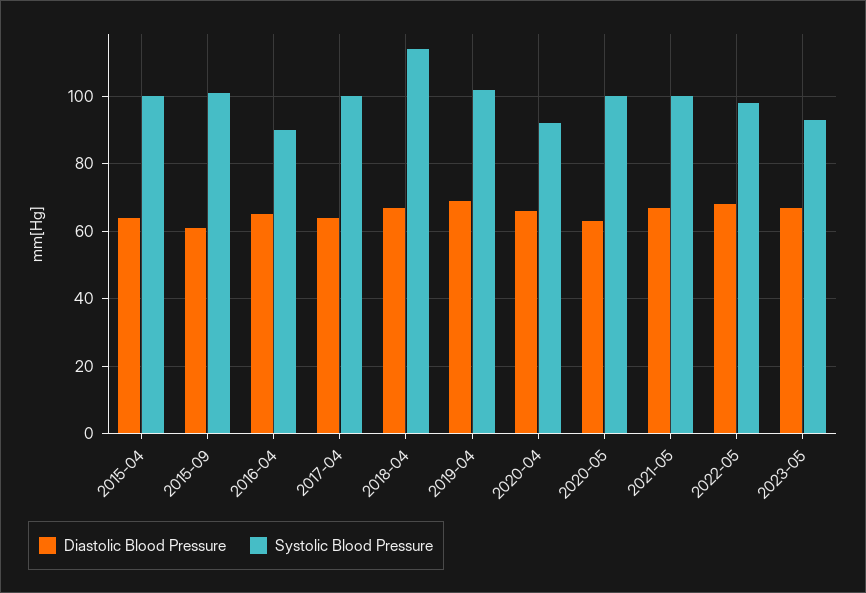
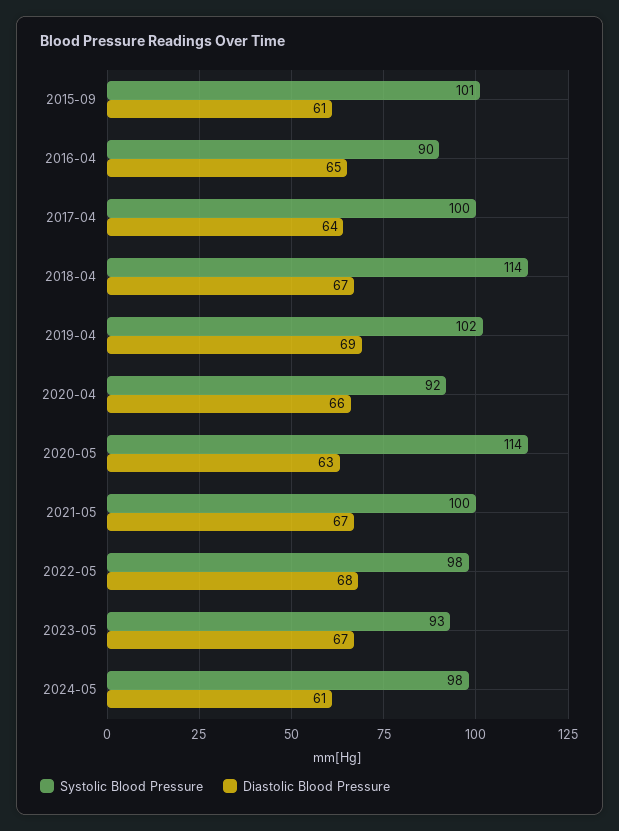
Diastolic Blood Pressure, 2015-04: 65 -> none
Systolic Blood Pressure, 2015-04: 100 -> none
Systolic Blood Pressure, 2020-05: 100 -> 114
Systolic Blood Pressure, 2024-05: none -> 98
Diastolic Blood Pressure, 2024-05: none -> 61

